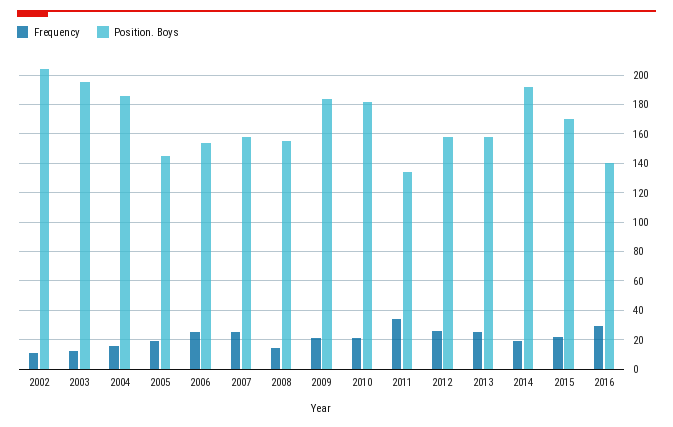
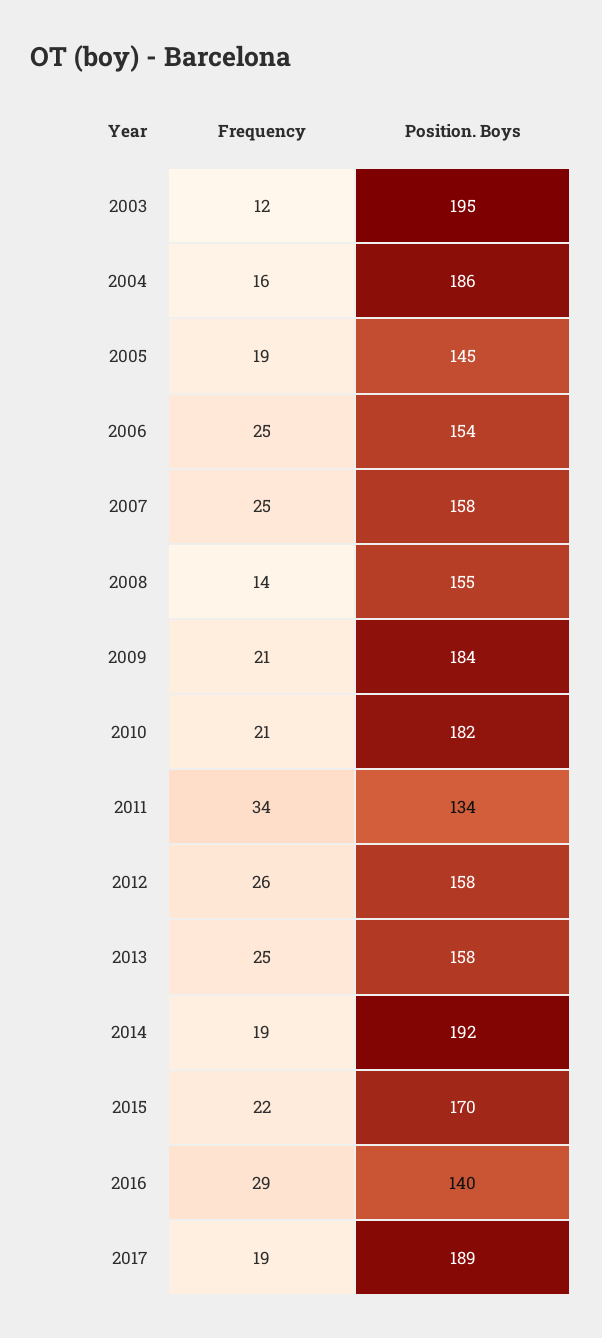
Frequency, 2002: 10 -> none
Position. Boys, 2002: 205 -> none
Frequency, 2017: none -> 19
Position. Boys, 2017: none -> 189

